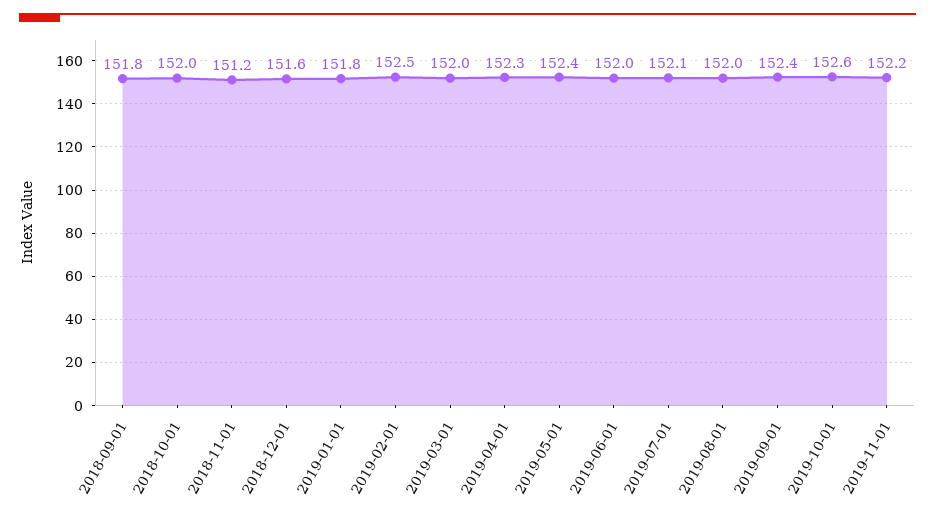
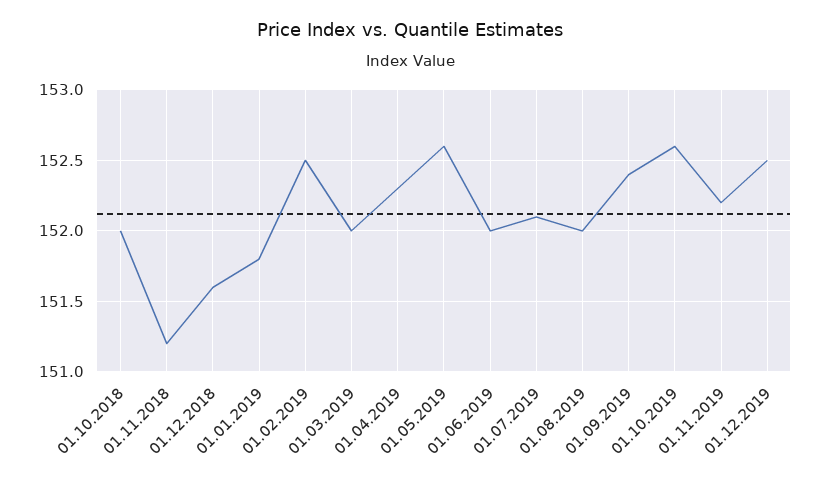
2018-09-01: 151.8 -> none
2019-05-01: 152.4 -> 152.6
01.12.2019: none -> 152.5

